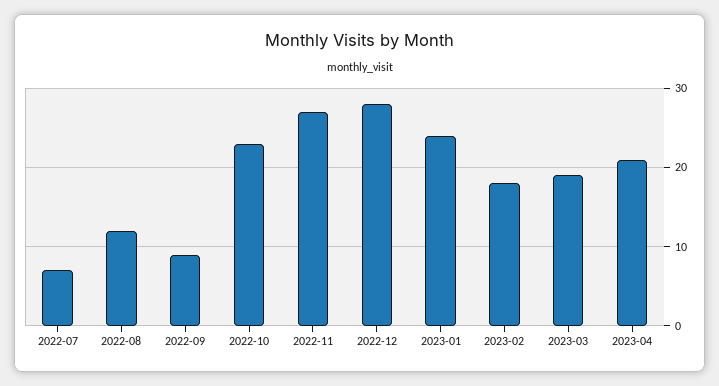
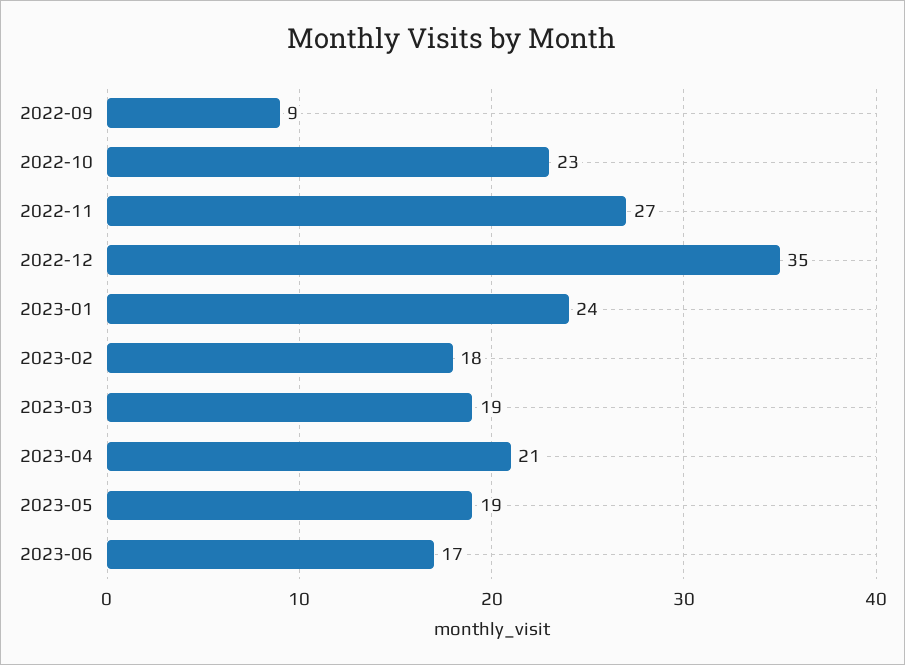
2022-07: 7 -> none
2022-08: 12 -> none
2022-12: 28 -> 35
2023-05: none -> 19
2023-06: none -> 17

